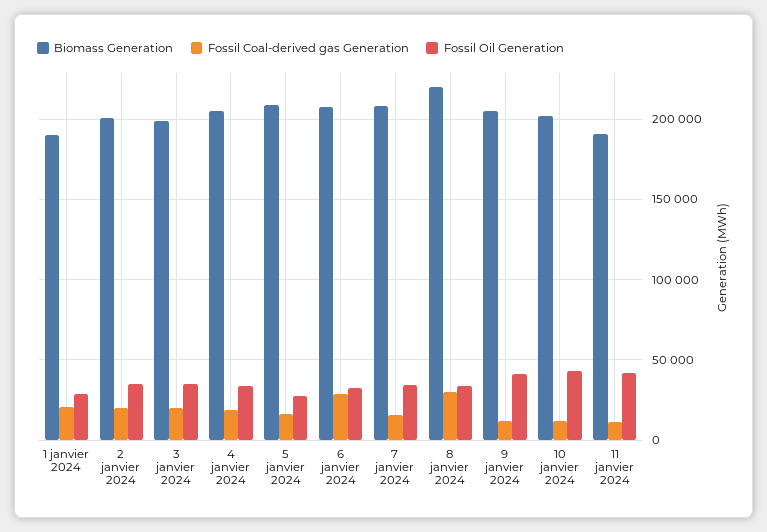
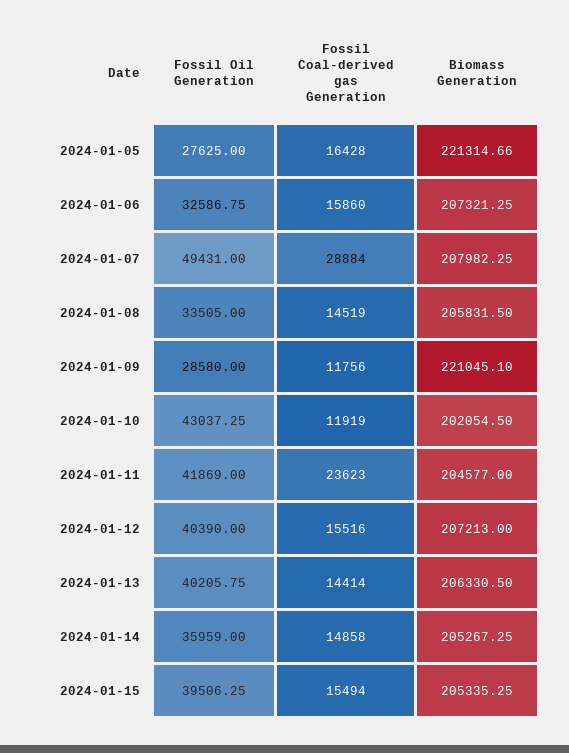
Biomass Generation, 1 janvier 2024: 190000 -> none
Fossil Coal-derived gas Generation, 1 janvier 2024: 20000 -> none
Fossil Oil Generation, 1 janvier 2024: 30000 -> none
Biomass Generation, 2 janvier 2024: 200000 -> none
Fossil Coal-derived gas Generation, 2 janvier 2024: 20000 -> none
Fossil Oil Generation, 2 janvier 2024: 35000 -> none
Biomass Generation, 3 janvier 2024: 200000 -> none
Fossil Coal-derived gas Generation, 3 janvier 2024: 20000 -> none
Fossil Oil Generation, 3 janvier 2024: 35000 -> none
Biomass Generation, 4 janvier 2024: 205000 -> none
Fossil Coal-derived gas Generation, 4 janvier 2024: 20000 -> none
Fossil Oil Generation, 4 janvier 2024: 35000 -> none
Biomass Generation, 5 janvier 2024: 210000 -> 221314.66
Fossil Coal-derived gas Generation, 6 janvier 2024: 30000 -> 15860
Fossil Coal-derived gas Generation, 7 janvier 2024: 15000 -> 28884
Fossil Oil Generation, 7 janvier 2024: 35000 -> 49431
Biomass Generation, 8 janvier 2024: 220000 -> 205831.5
Fossil Coal-derived gas Generation, 8 janvier 2024: 30000 -> 14519
Biomass Generation, 9 janvier 2024: 205000 -> 221045.1
Fossil Oil Generation, 9 janvier 2024: 40000 -> 28580
Biomass Generation, 11 janvier 2024: 190000 -> 204577
Fossil Coal-derived gas Generation, 11 janvier 2024: 10000 -> 23623
Fossil Oil Generation, 2024-01-12: none -> 40390
Fossil Coal-derived gas Generation, 2024-01-12: none -> 15516
Biomass Generation, 2024-01-12: none -> 207213
Fossil Oil Generation, 2024-01-13: none -> 40205.75
Fossil Coal-derived gas Generation, 2024-01-13: none -> 14414
Biomass Generation, 2024-01-13: none -> 206330.5
Fossil Oil Generation, 2024-01-14: none -> 35959
Fossil Coal-derived gas Generation, 2024-01-14: none -> 14858
Biomass Generation, 2024-01-14: none -> 205267.25
Fossil Oil Generation, 2024-01-15: none -> 39506.25
Fossil Coal-derived gas Generation, 2024-01-15: none -> 15494
Biomass Generation, 2024-01-15: none -> 205335.25

